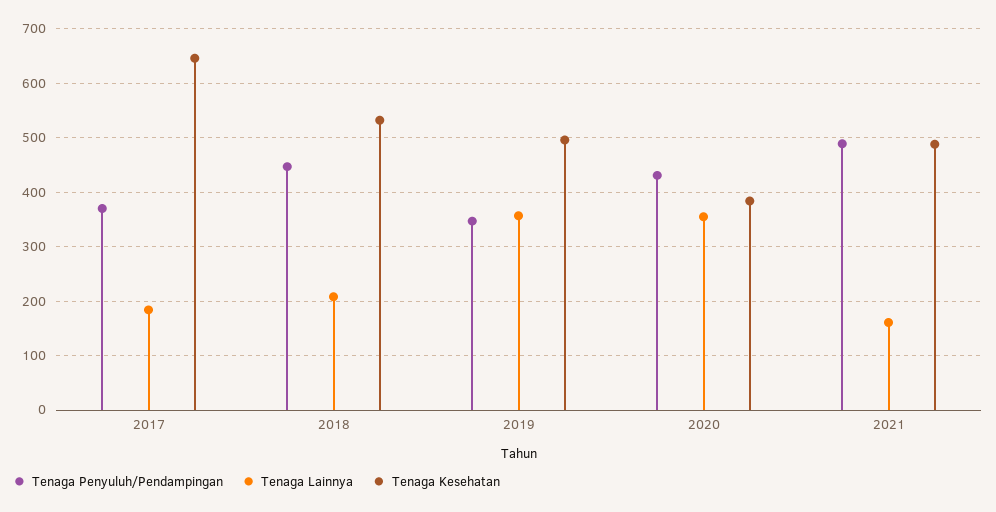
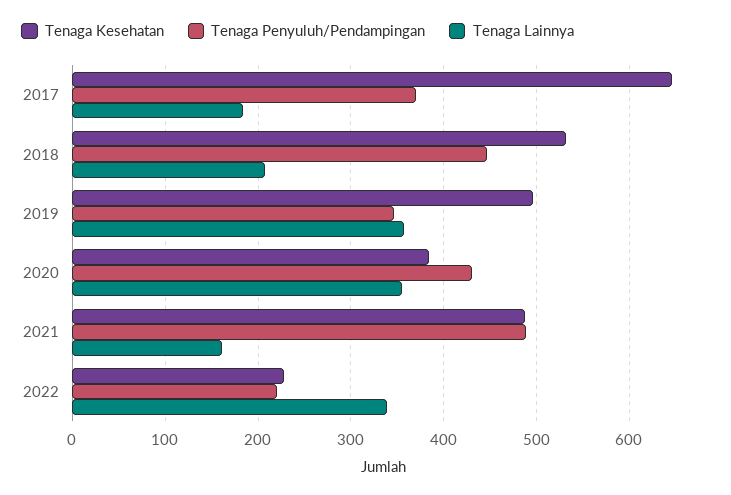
Tenaga Kesehatan, 2022: none -> 230
Tenaga Penyuluh/Pendampingan, 2022: none -> 220
Tenaga Lainnya, 2022: none -> 340

